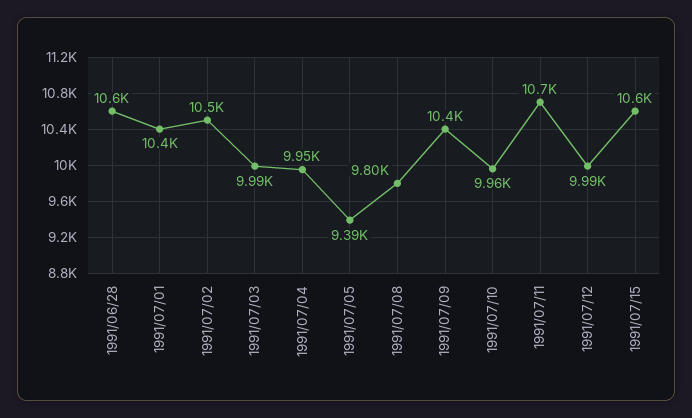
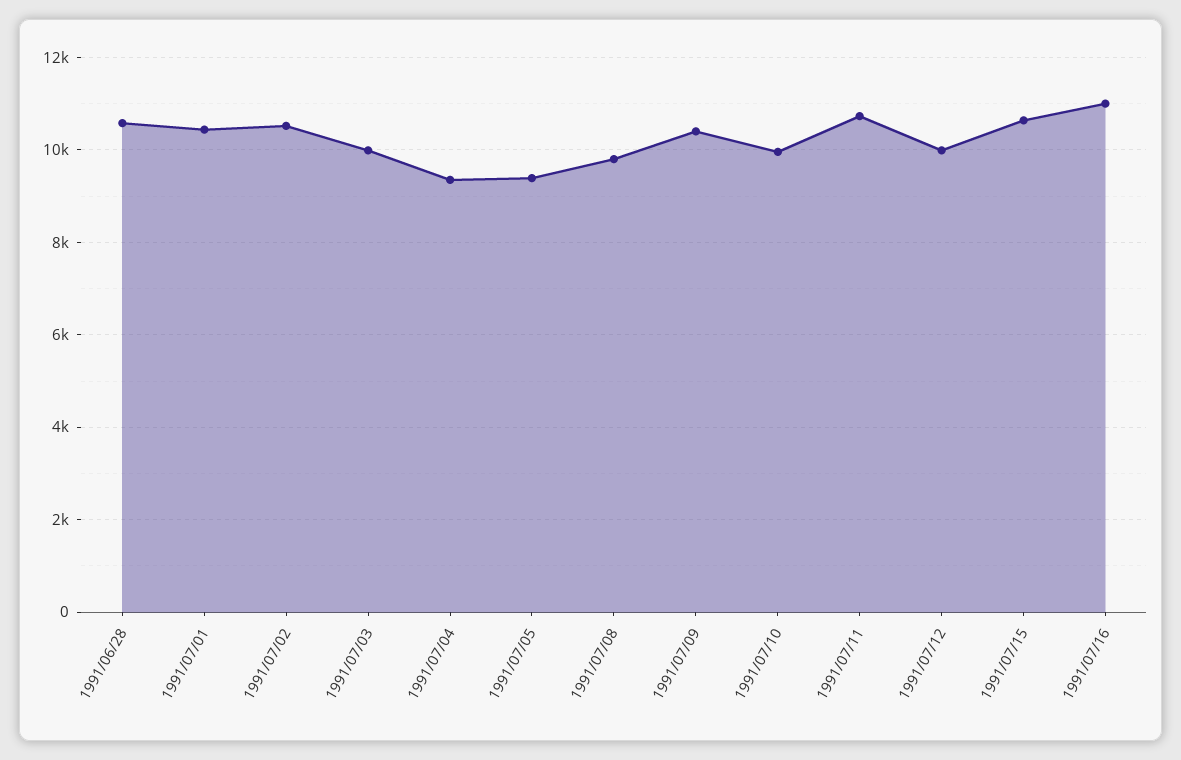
1991/07/04: 9950 -> 9400
1991/07/16: none -> 11000

